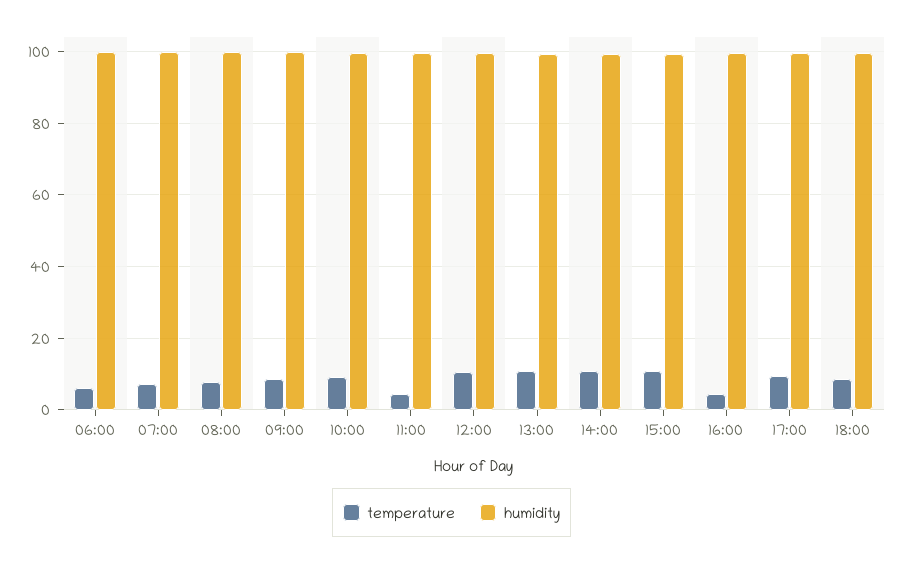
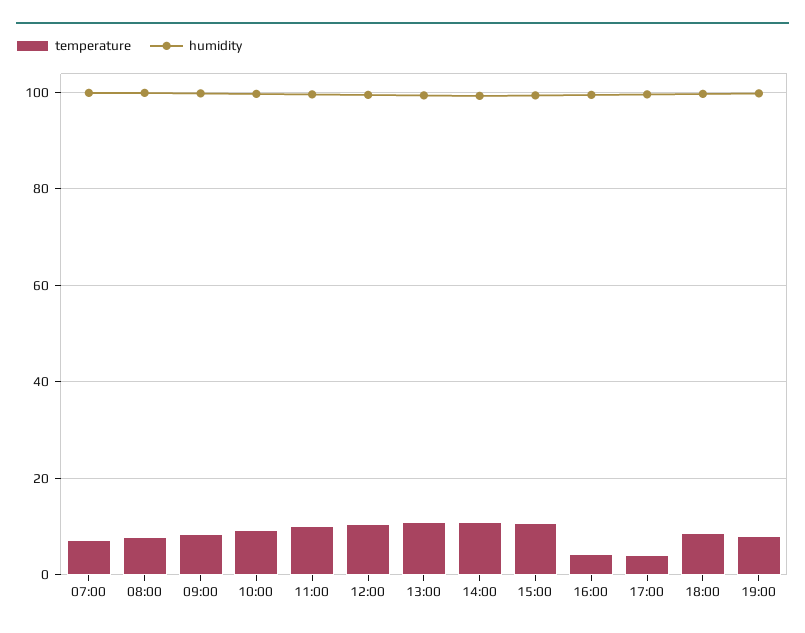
temperature, 06:00: 6 -> none
humidity, 06:00: 100 -> none
temperature, 11:00: 4 -> 10
temperature, 17:00: 10 -> 4
temperature, 19:00: none -> 8
humidity, 19:00: none -> 100

